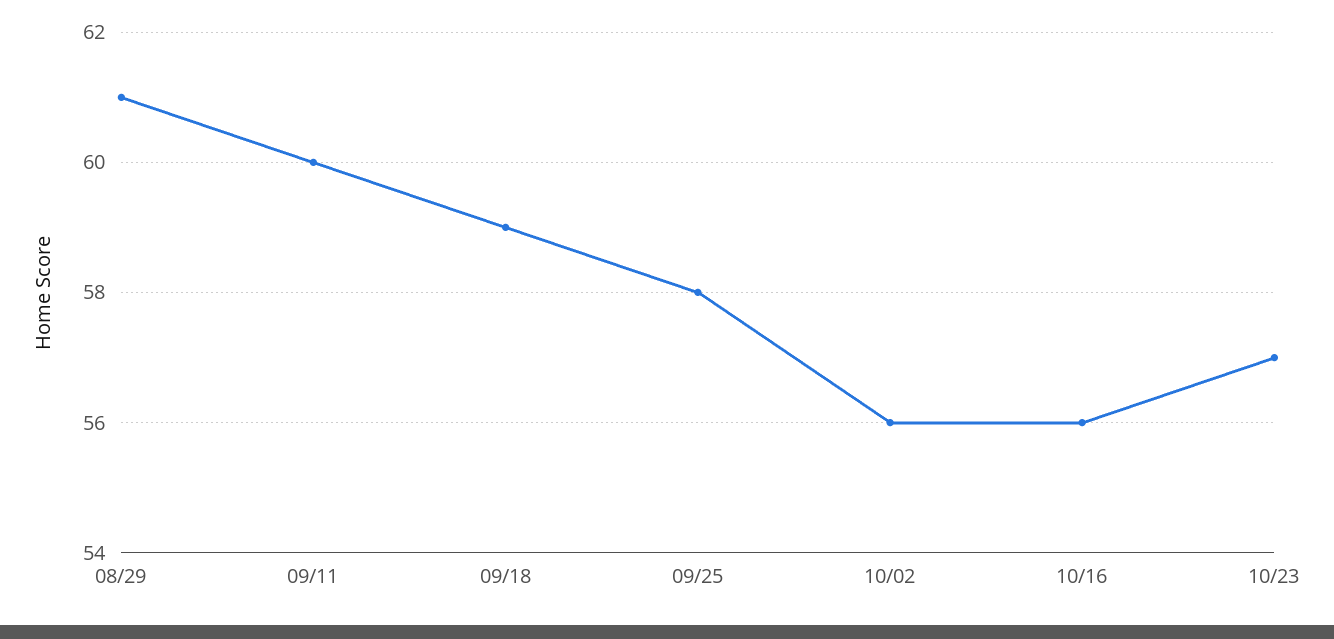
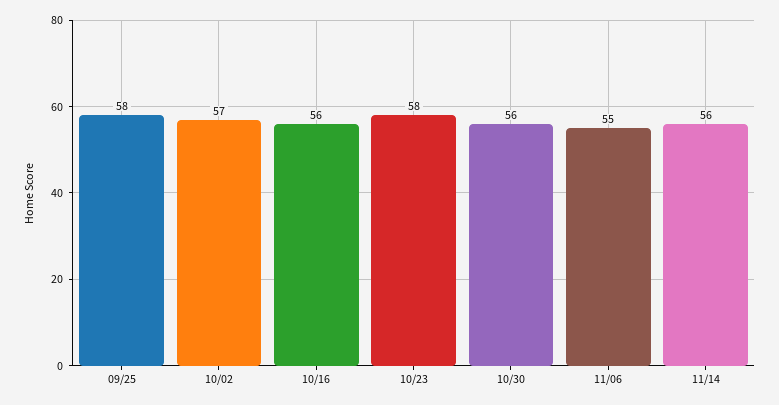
08/29: 61 -> none
09/11: 60 -> none
09/18: 59 -> none
10/02: 56 -> 57
10/23: 57 -> 58
10/30: none -> 56
11/06: none -> 55
11/14: none -> 56

